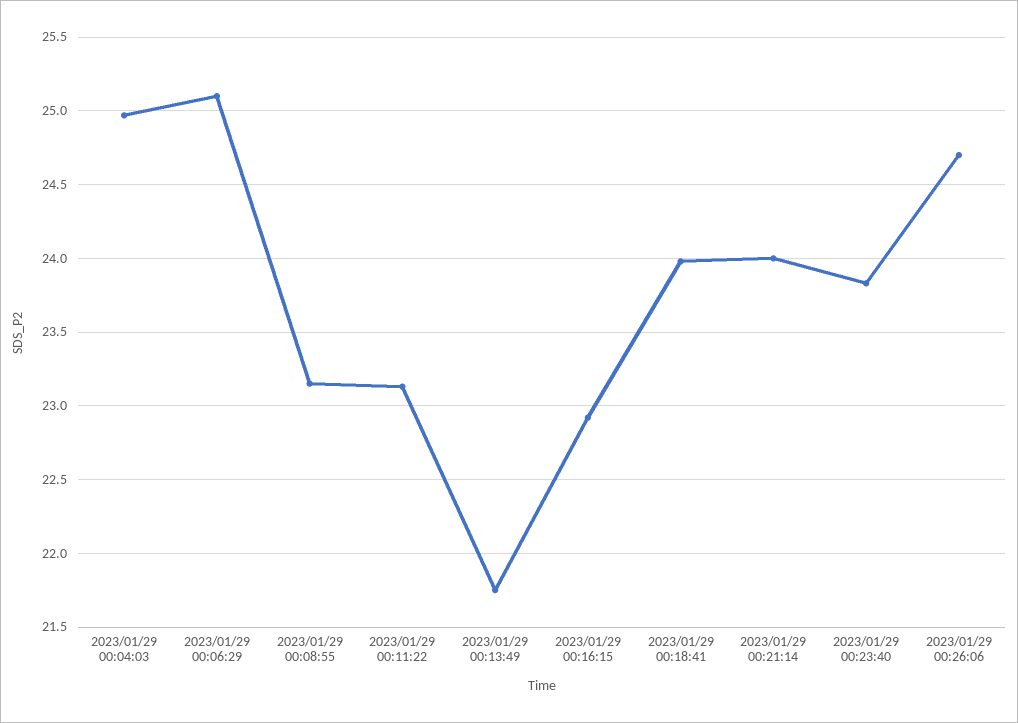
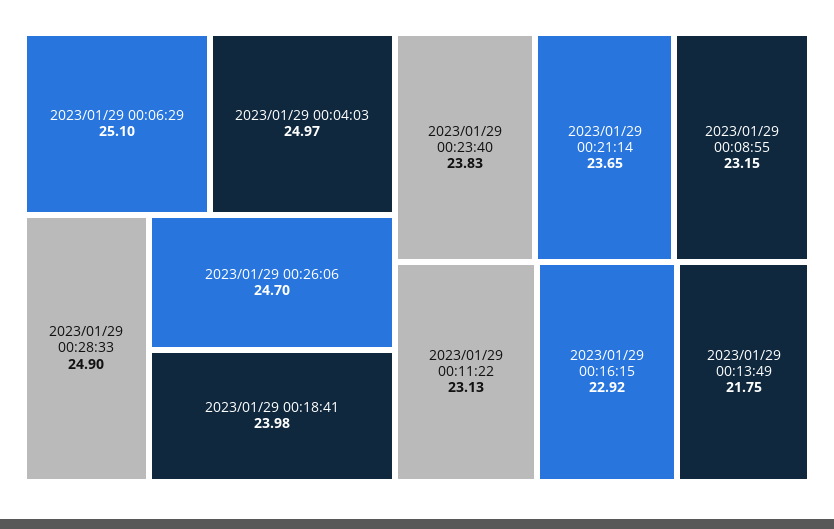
2023/01/29 00:21:14: 24 -> 23.65
2023/01/29 00:28:33: none -> 24.9

